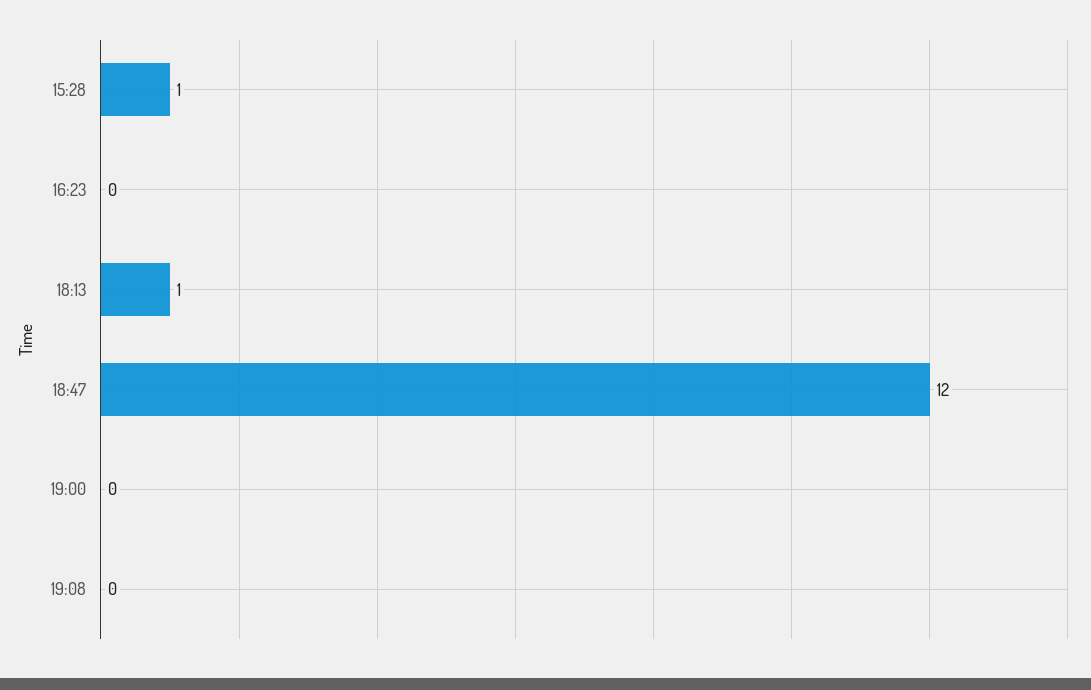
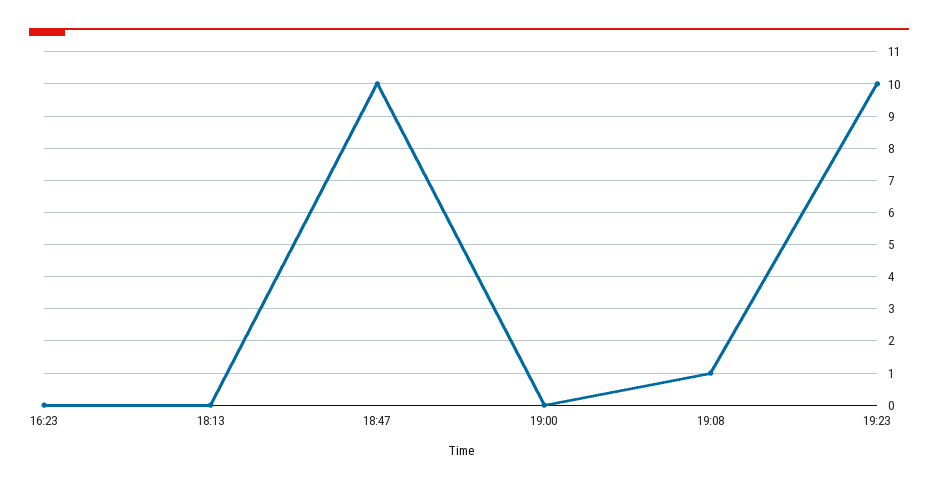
15:28: 1 -> none
18:13: 1 -> 0
18:47: 12 -> 10
19:08: 0 -> 1
19:23: none -> 10

